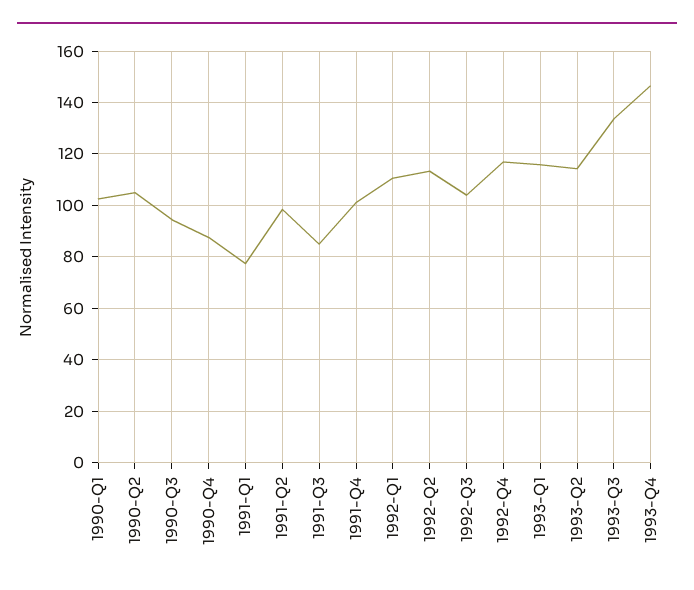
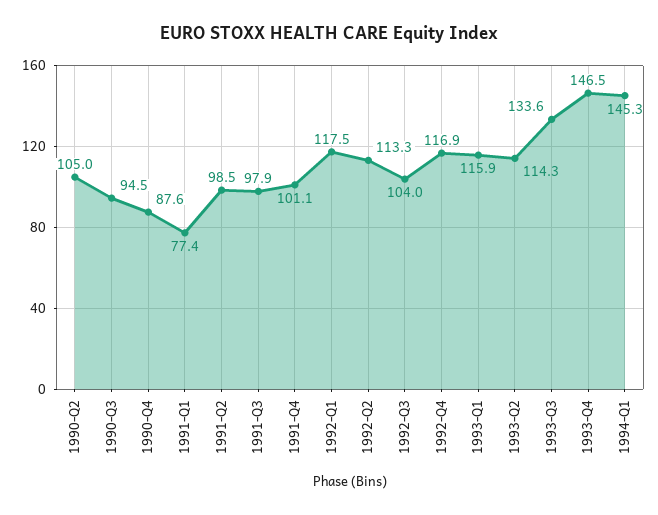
1990-Q1: 102.5 -> none
1991-Q3: 85 -> 97.9
1992-Q1: 110 -> 117.5
1994-Q1: none -> 145.3

